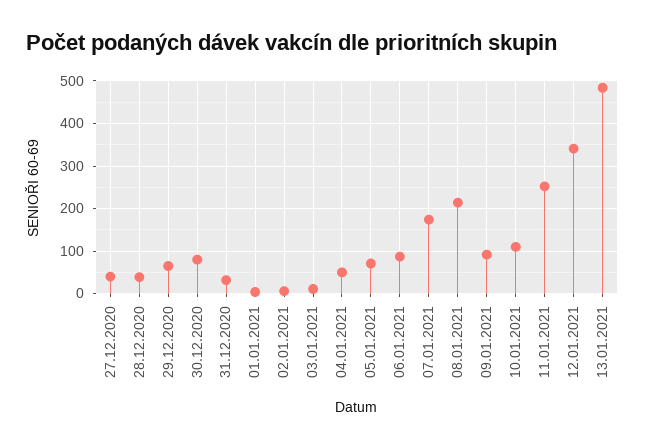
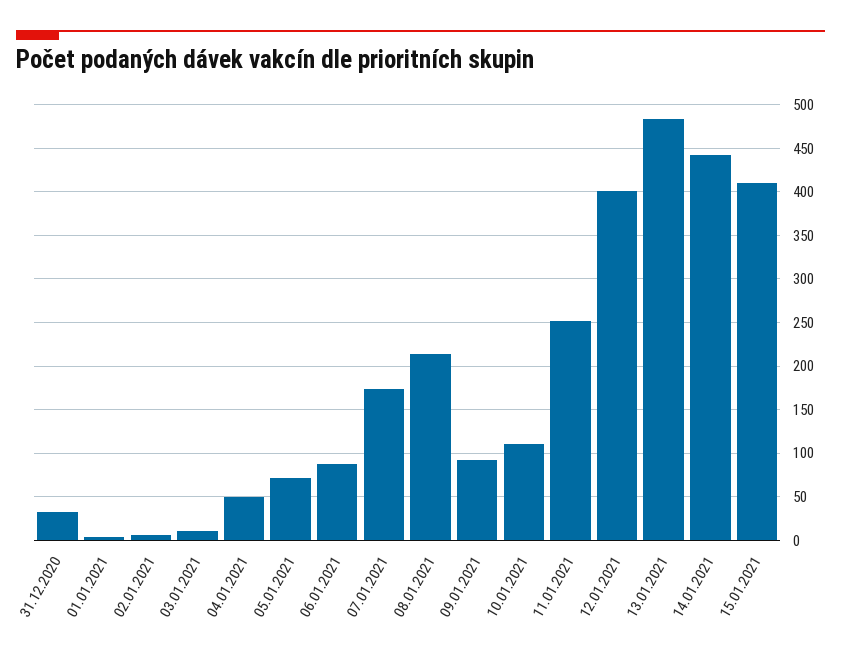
27.12.2020: 40 -> none
28.12.2020: 40 -> none
29.12.2020: 60 -> none
30.12.2020: 80 -> none
12.01.2021: 340 -> 400
14.01.2021: none -> 440
15.01.2021: none -> 410

